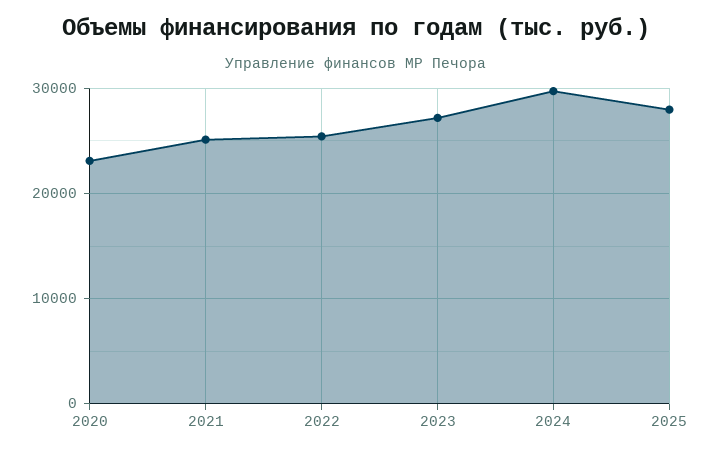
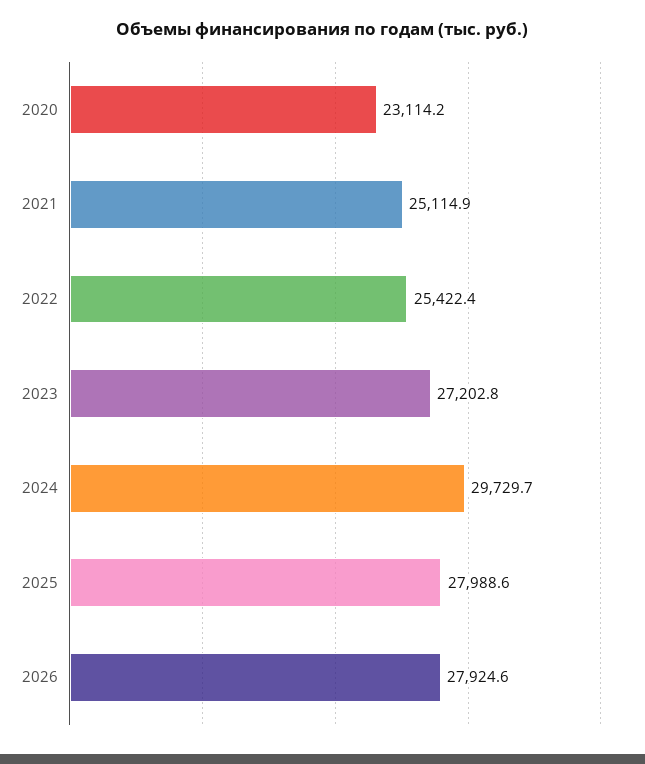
2026: none -> 27924.6

